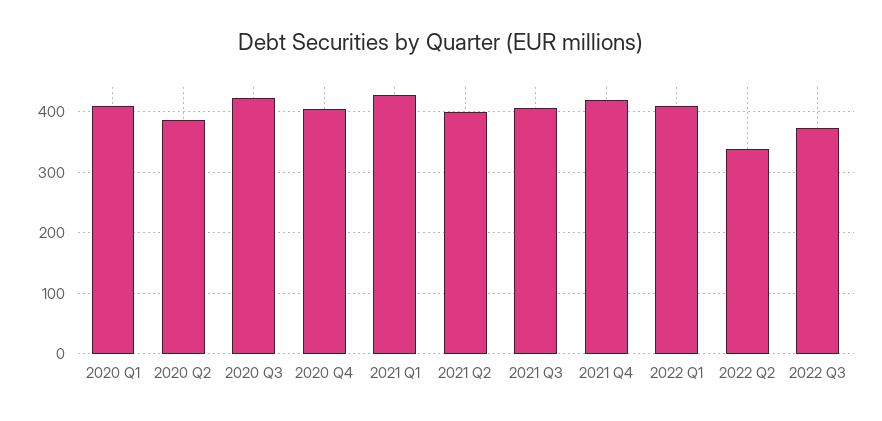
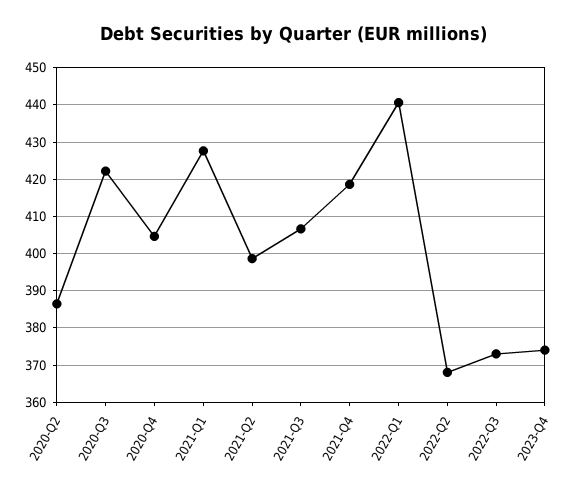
2020 Q1: 410 -> none
2022 Q1: 410 -> 440
2022 Q2: 340 -> 368
2023-Q4: none -> 374

